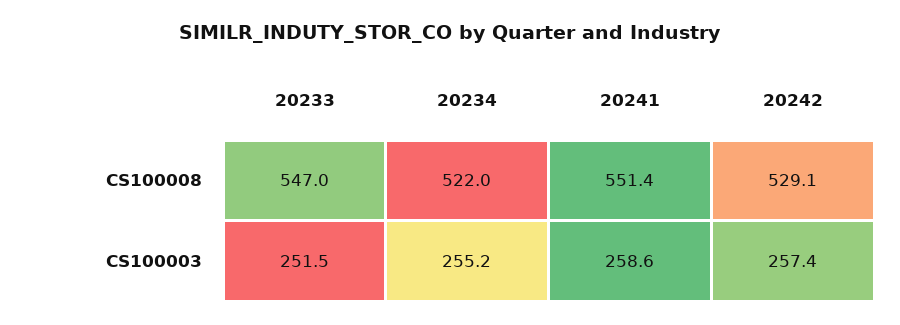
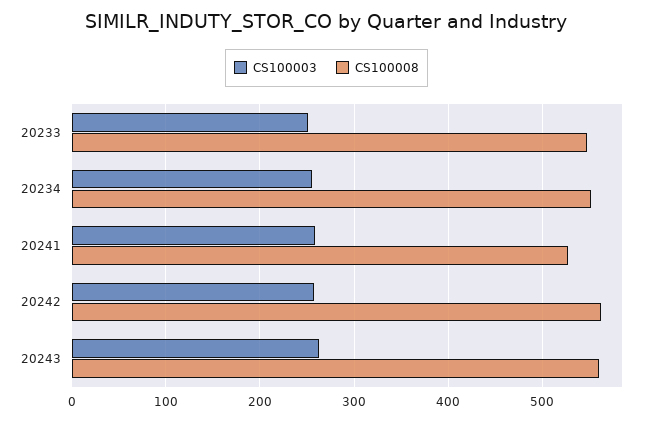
CS100008, 20234: 522 -> 550
CS100008, 20241: 551.4 -> 530
CS100008, 20242: 529.1 -> 560
CS100003, 20243: none -> 260
CS100008, 20243: none -> 560

